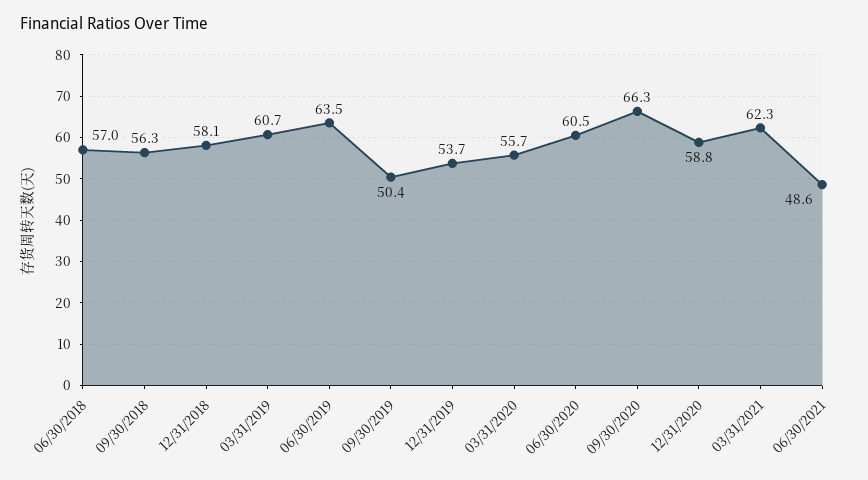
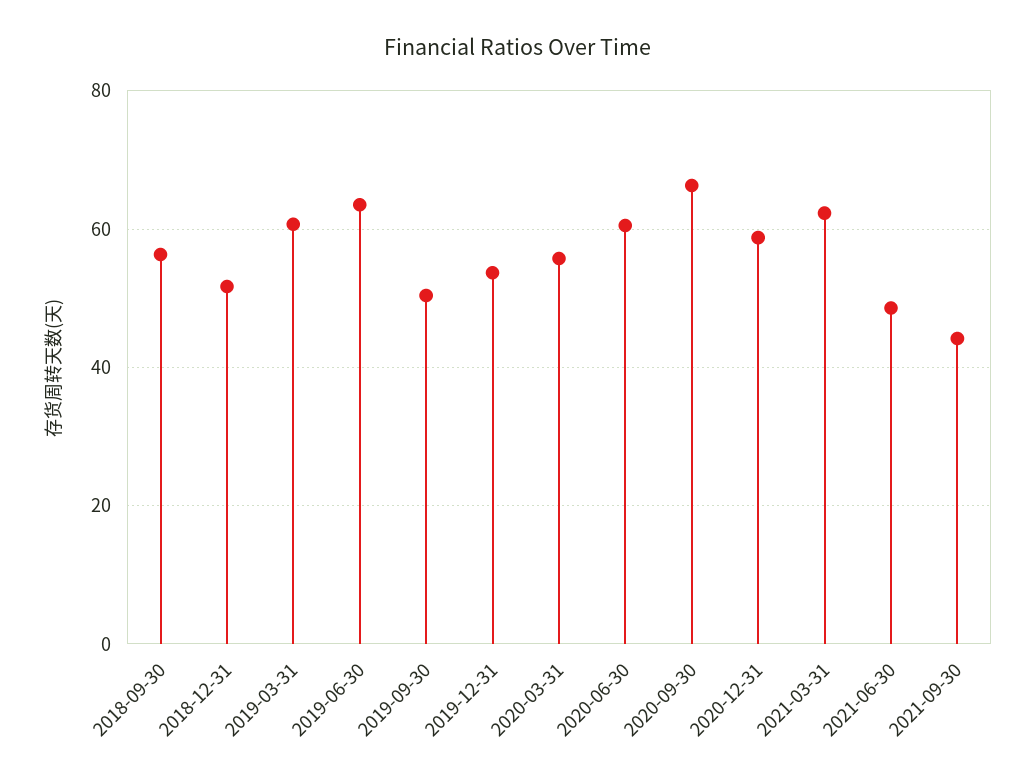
06/30/2018: 57 -> none
12/31/2018: 58.1 -> 52
2021-09-30: none -> 44

